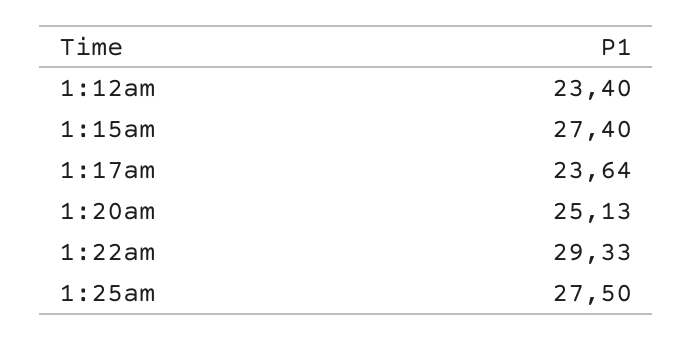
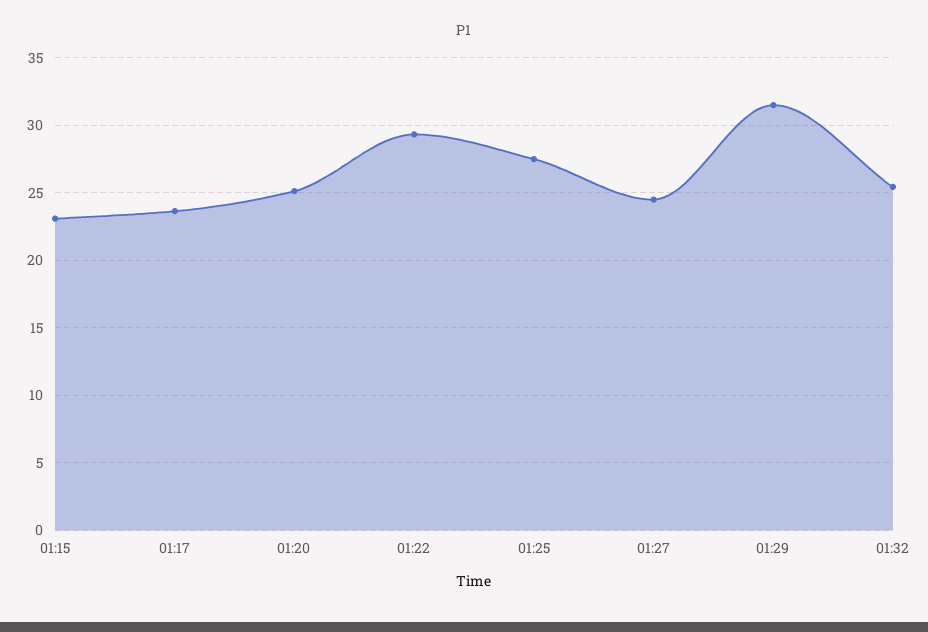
1:12am: 23.4 -> none
1:15am: 27.4 -> 23
01:27: none -> 24.5
01:29: none -> 31.5
01:32: none -> 25.5

